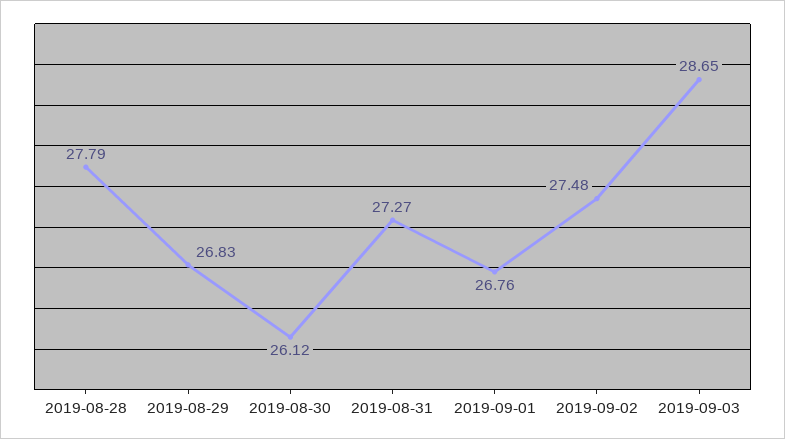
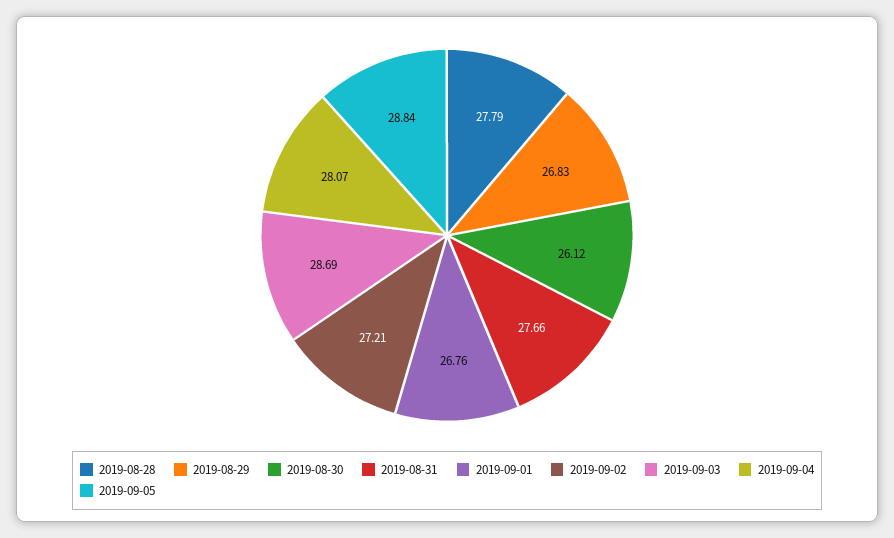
2019-08-31: 27.27 -> 27.66
2019-09-02: 27.48 -> 27.21
2019-09-03: 28.65 -> 28.69
2019-09-04: none -> 28.07
2019-09-05: none -> 28.84

